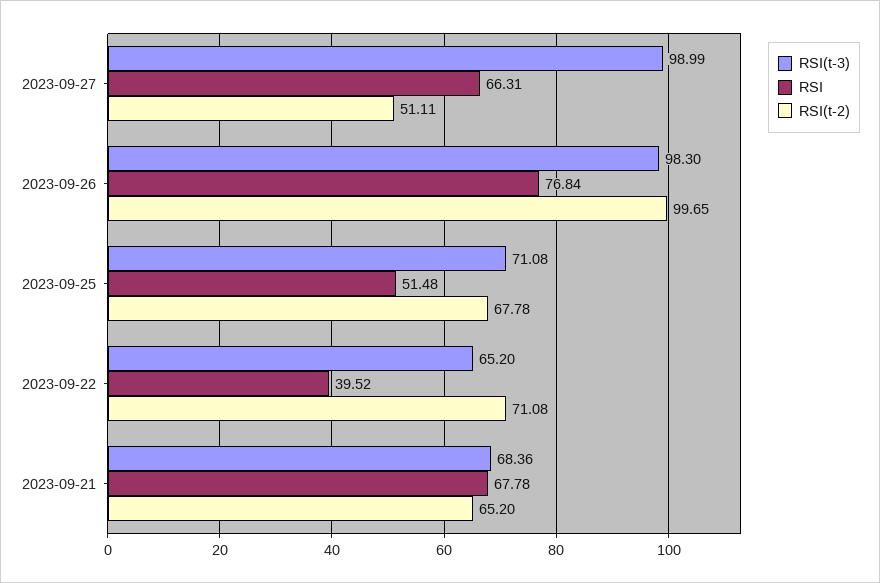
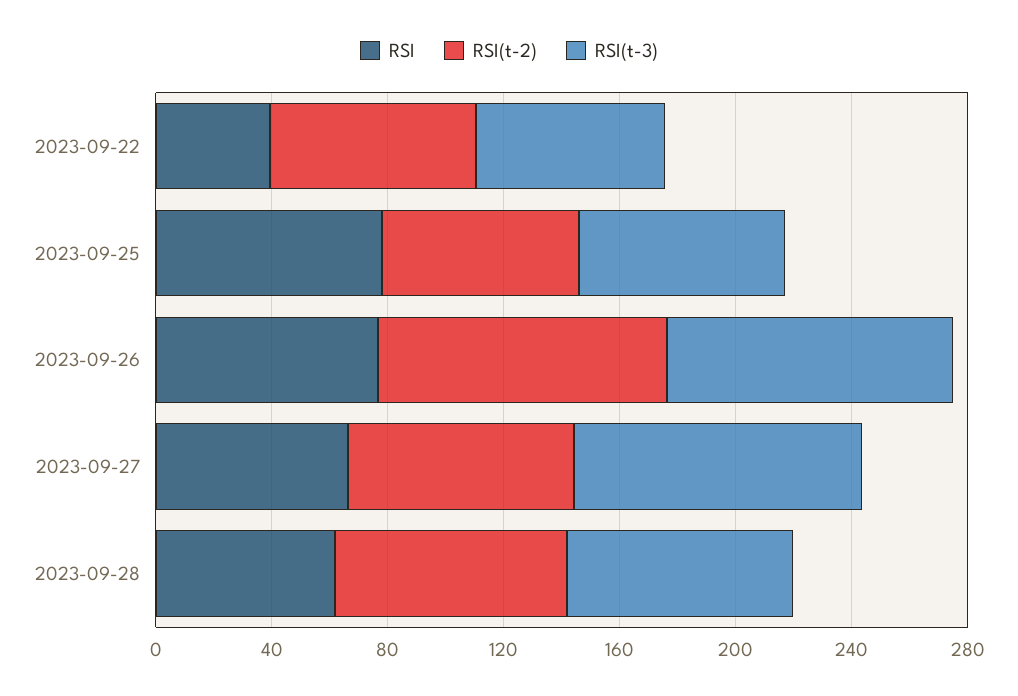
RSI(t-2), 2023-09-27: 51.11 -> 80
RSI, 2023-09-25: 51.48 -> 80
RSI(t-3), 2023-09-21: 68.36 -> none
RSI, 2023-09-21: 67.78 -> none
RSI(t-2), 2023-09-21: 65.2 -> none
RSI, 2023-09-28: none -> 60
RSI(t-2), 2023-09-28: none -> 80
RSI(t-3), 2023-09-28: none -> 80

